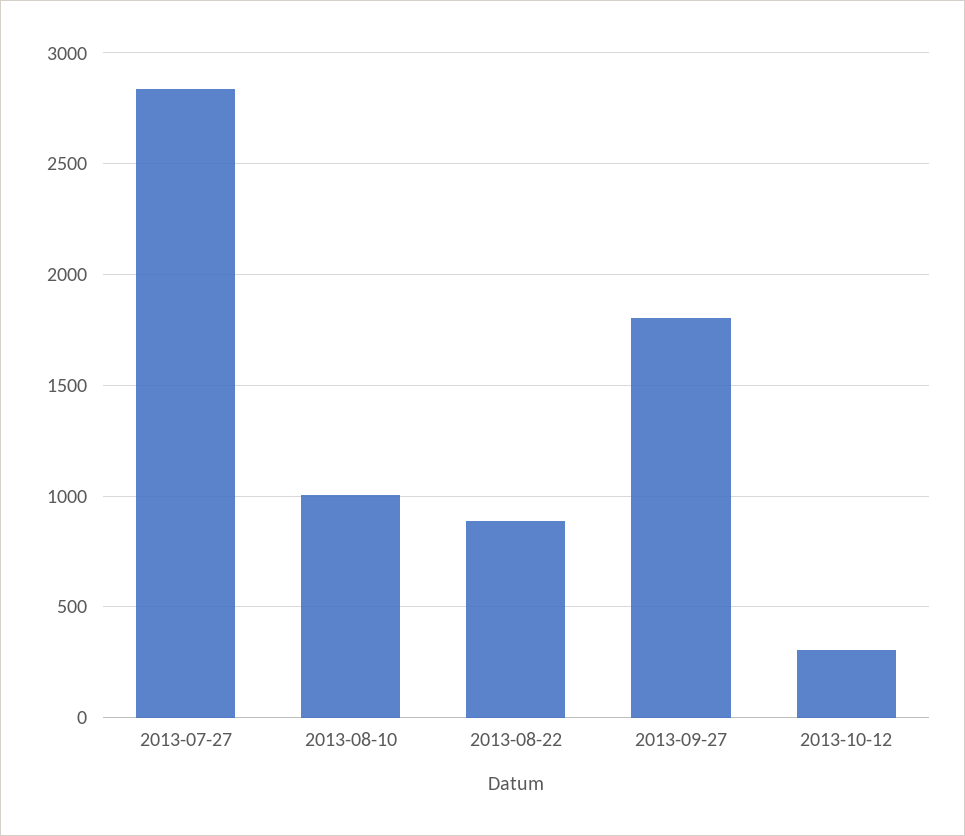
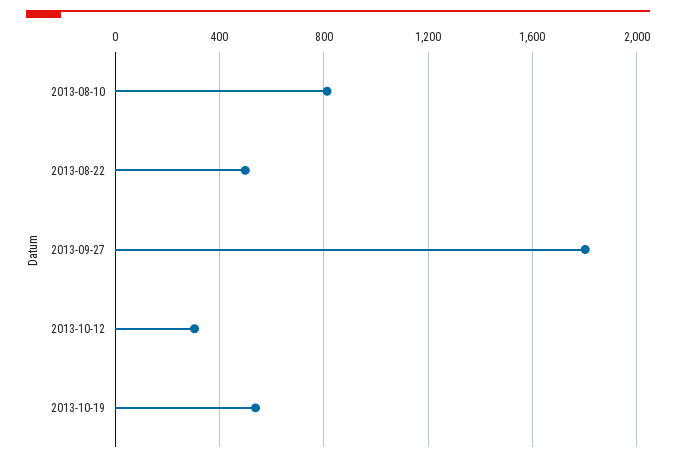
2013-07-27: 2850 -> none
2013-08-10: 1000 -> 800
2013-08-22: 900 -> 500
2013-10-19: none -> 550

